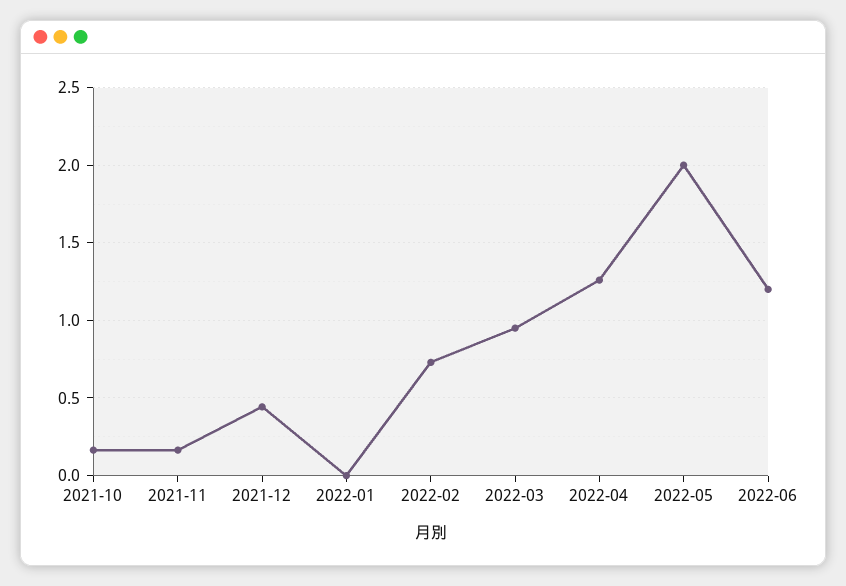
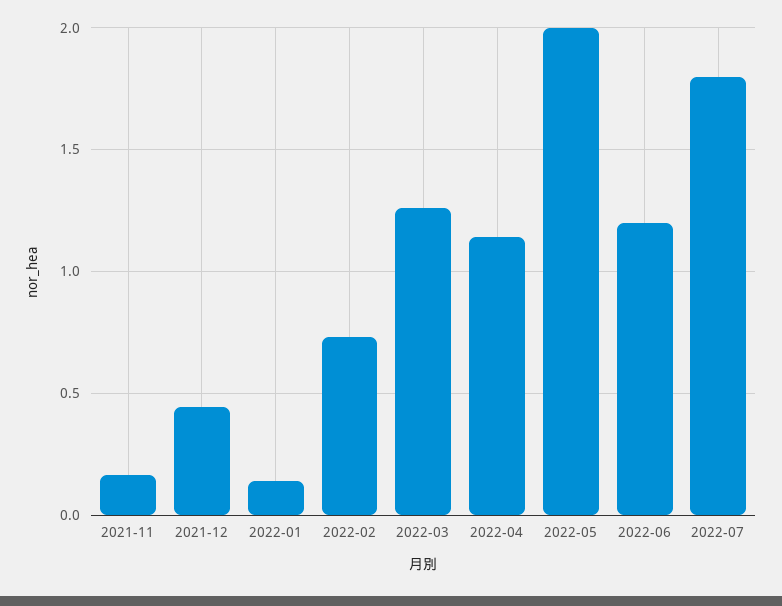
2021-10: 0.15 -> none
2022-01: 0 -> 0.15
2022-03: 0.95 -> 1.25
2022-04: 1.25 -> 1.15
2022-07: none -> 1.8

